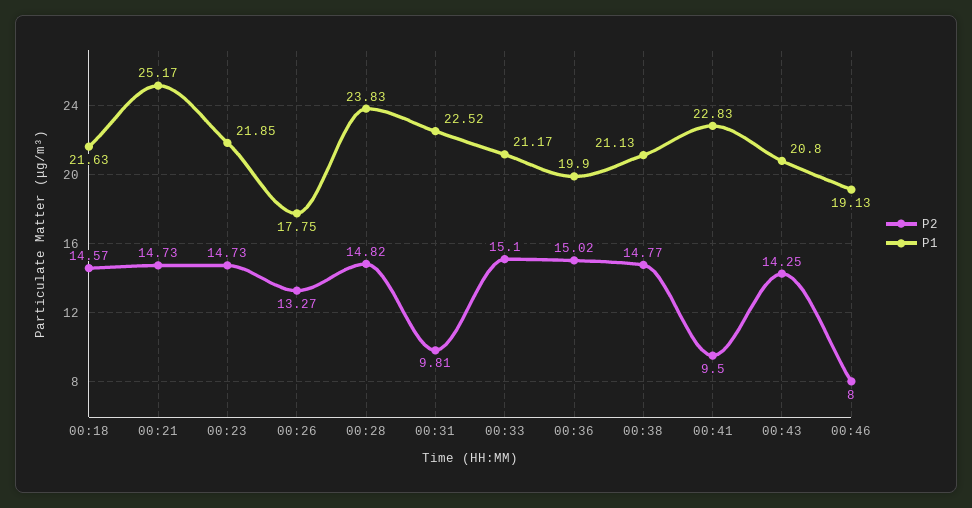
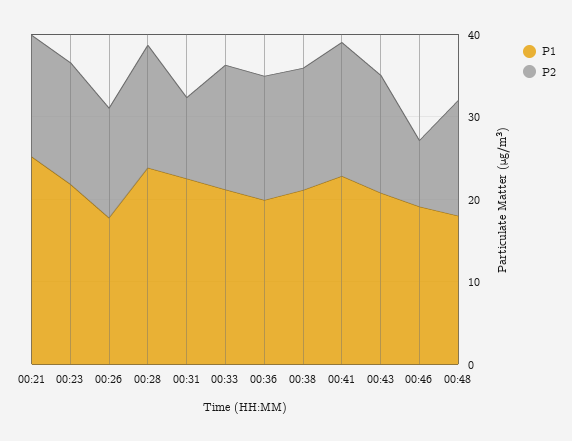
P2, 00:18: 14.57 -> none
P1, 00:18: 21.63 -> none
P2, 00:41: 9.5 -> 16
P1, 00:48: none -> 18
P2, 00:48: none -> 14

